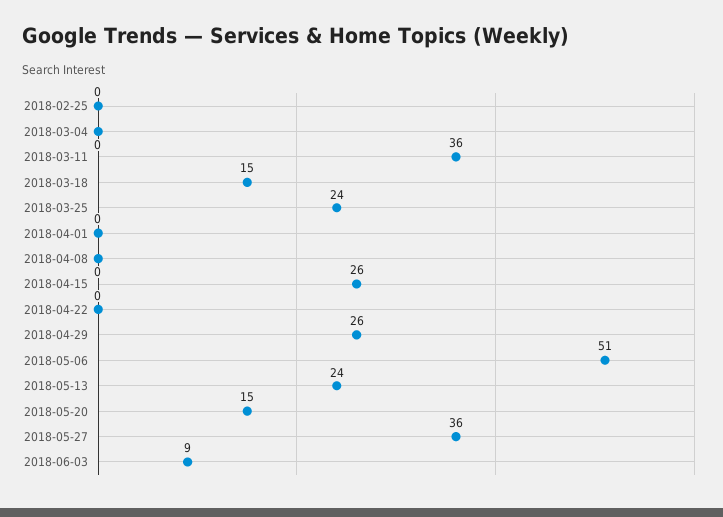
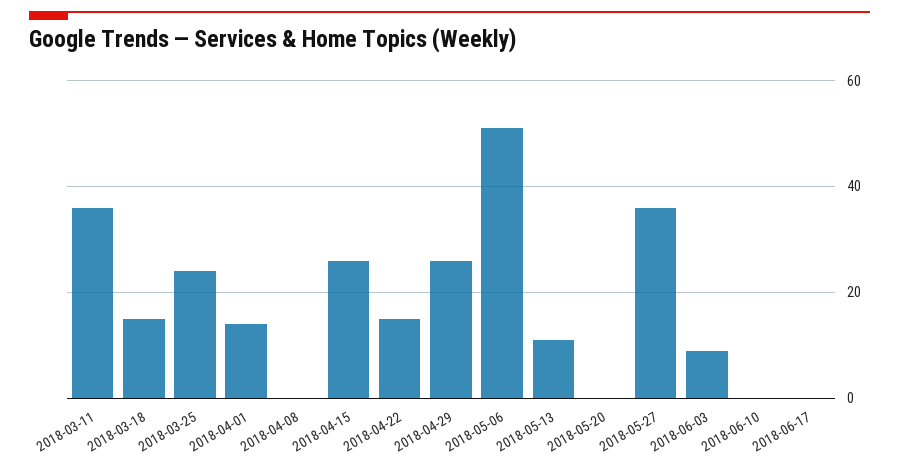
2018-02-25: 0 -> none
2018-03-04: 0 -> none
2018-04-01: 0 -> 15
2018-04-22: 0 -> 15
2018-05-13: 24 -> 10
2018-05-20: 15 -> 0
2018-06-10: none -> 0
2018-06-17: none -> 0

